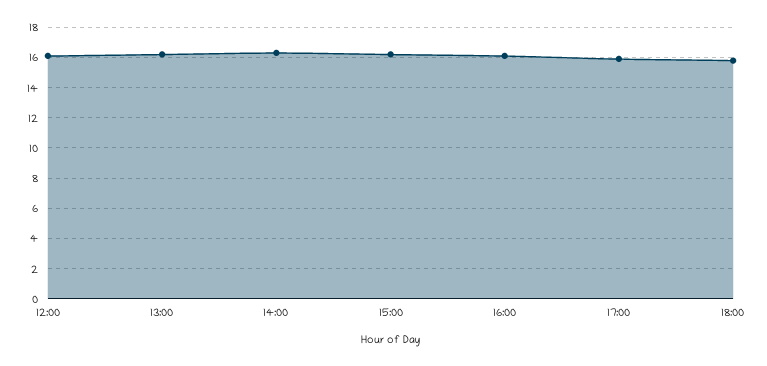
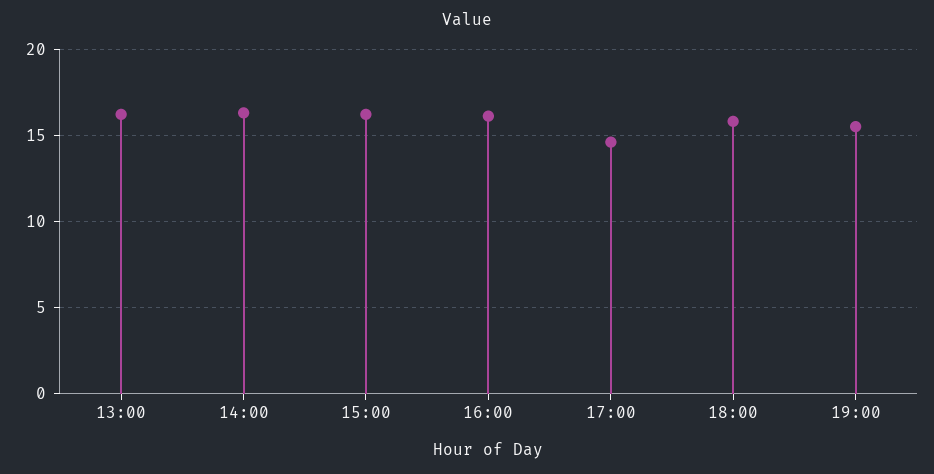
12:00: 16 -> none
17:00: 16 -> 14.5
19:00: none -> 15.5

